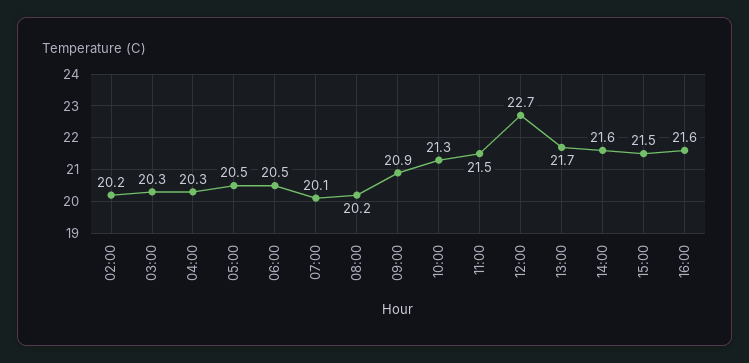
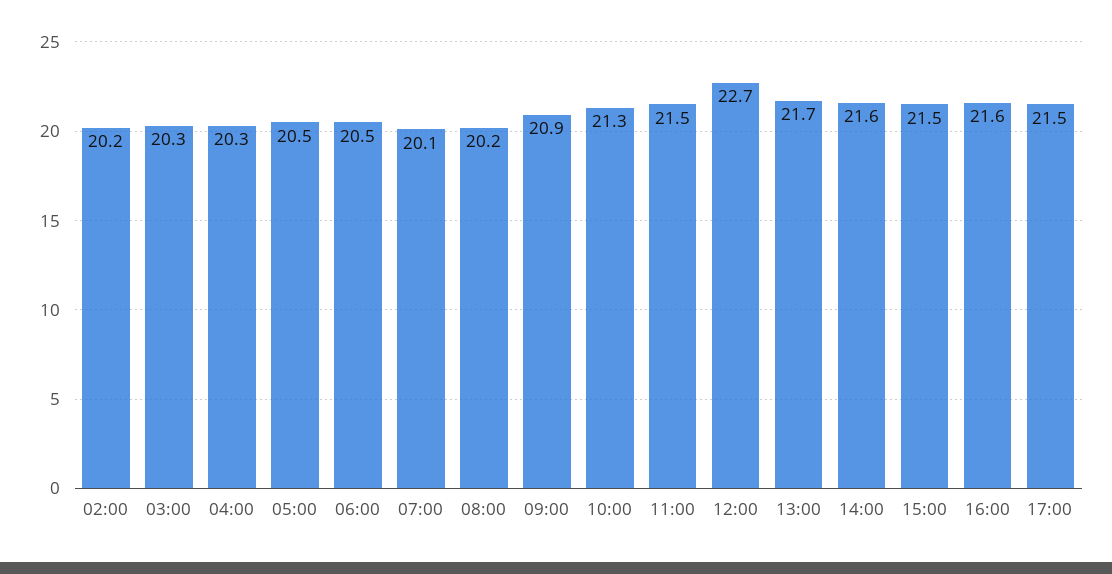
17:00: none -> 21.5

